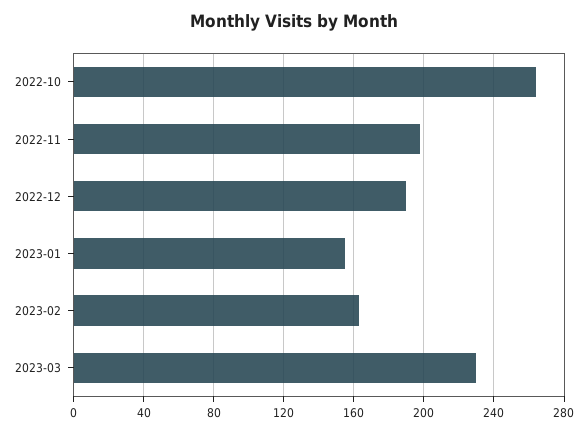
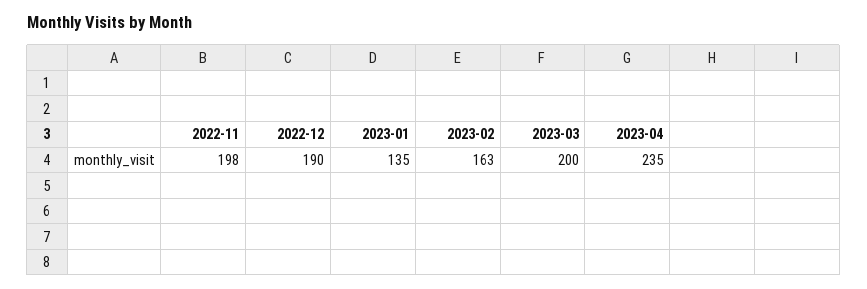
2022-10: 265 -> none
2023-01: 155 -> 135
2023-03: 230 -> 200
2023-04: none -> 235

